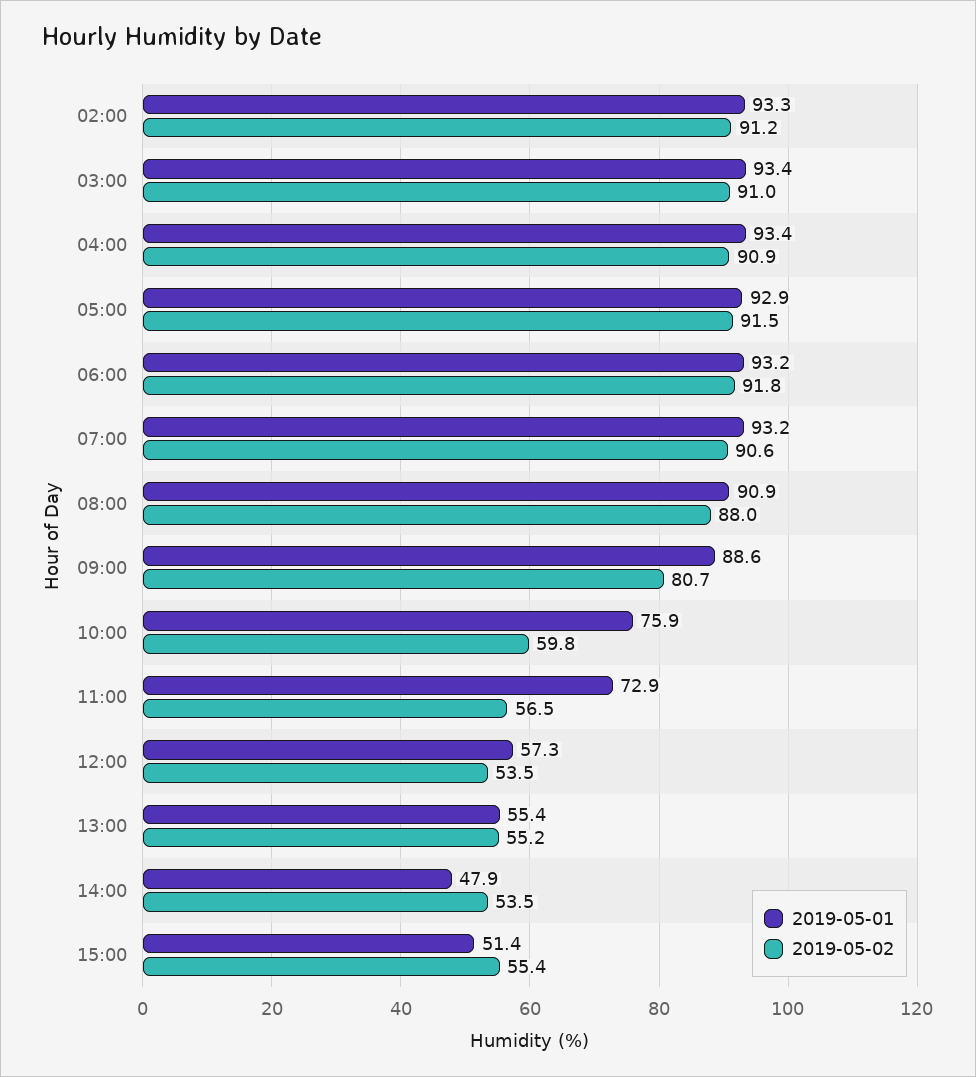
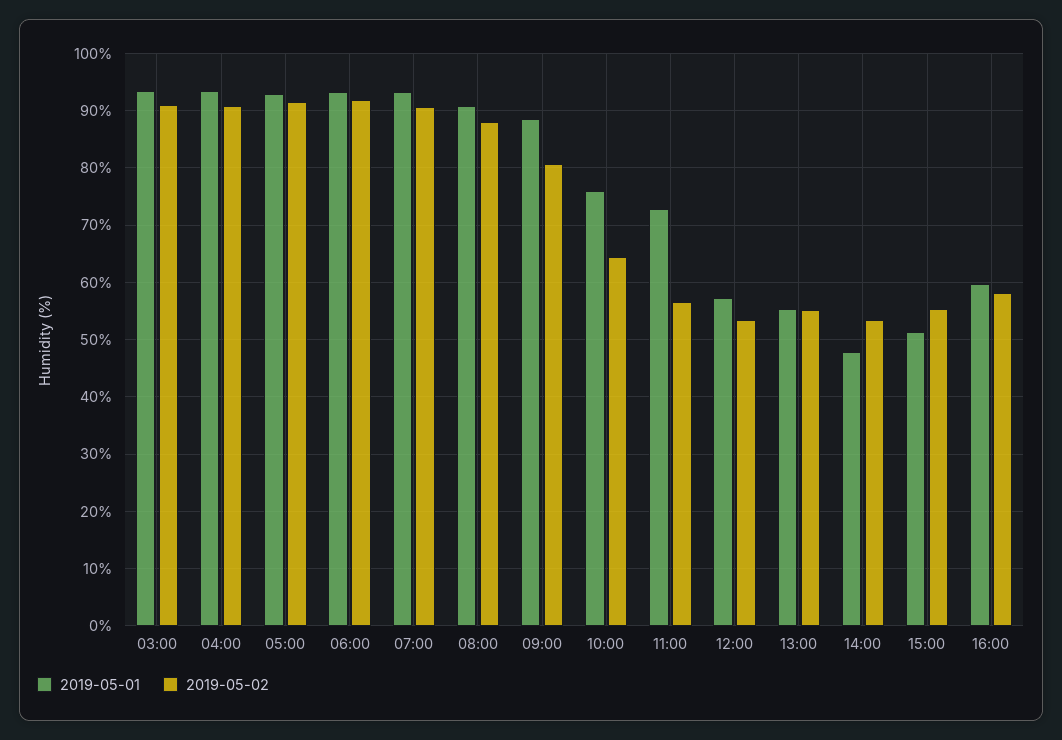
2019-05-01, 02:00: 93.3 -> none
2019-05-02, 02:00: 91.2 -> none
2019-05-02, 10:00: 59.8 -> 64
2019-05-01, 16:00: none -> 60
2019-05-02, 16:00: none -> 58

